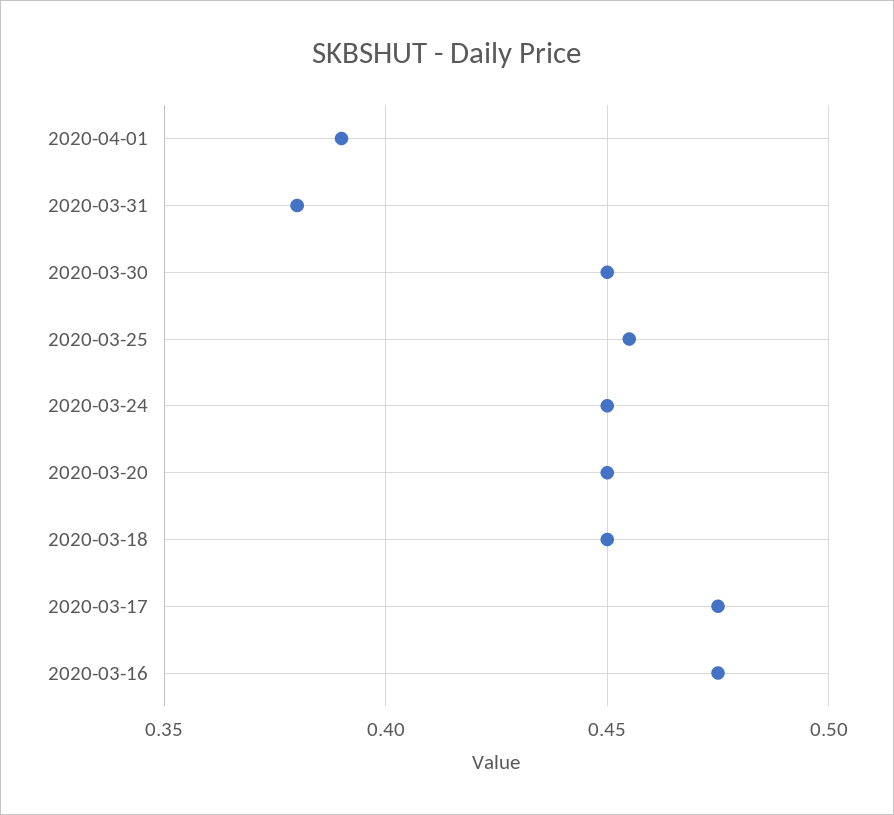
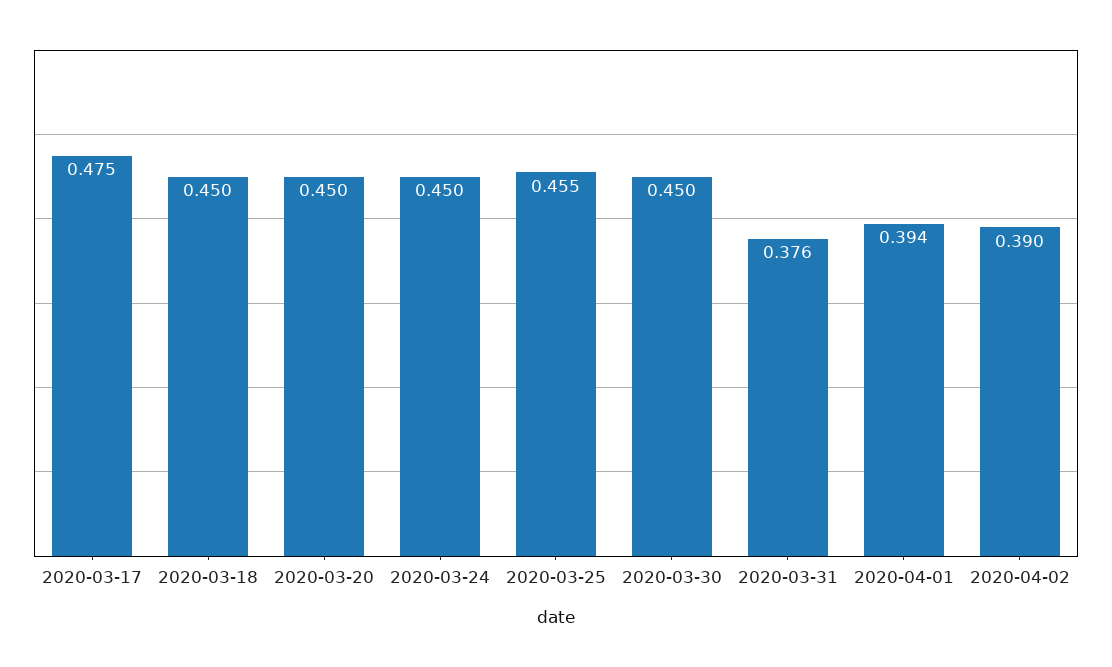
2020-04-01: 0.39 -> 0.394
2020-03-31: 0.38 -> 0.376
2020-03-16: 0.475 -> none
2020-04-02: none -> 0.39

